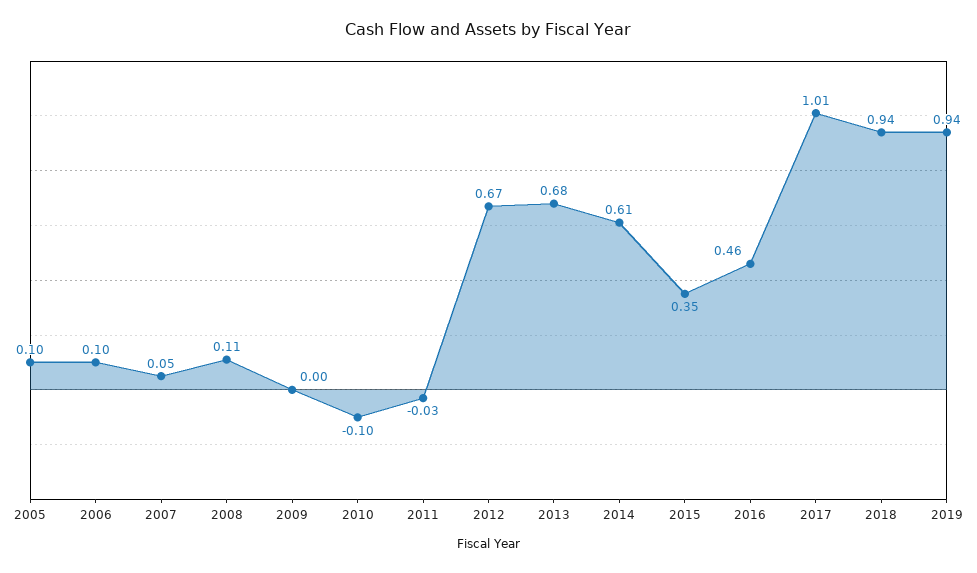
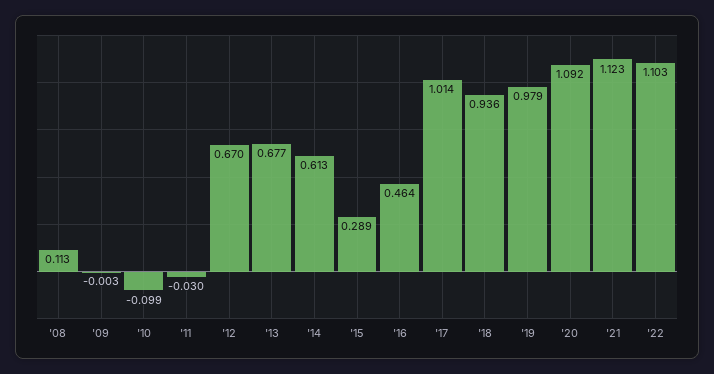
2005: 0.1 -> none
2006: 0.1 -> none
2007: 0.05 -> none
2015: 0.35 -> 0.289
2019: 0.94 -> 0.979
'20: none -> 1.092
'21: none -> 1.123
'22: none -> 1.103

